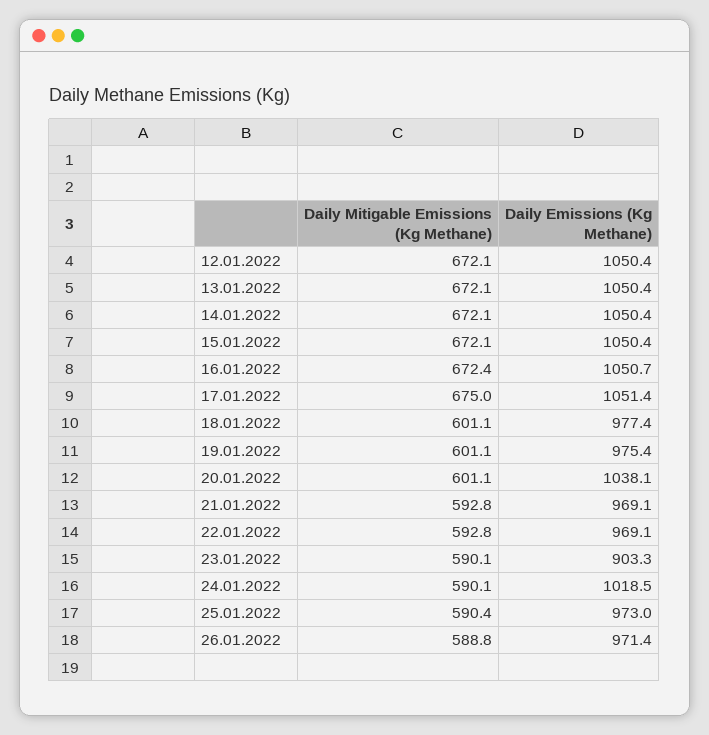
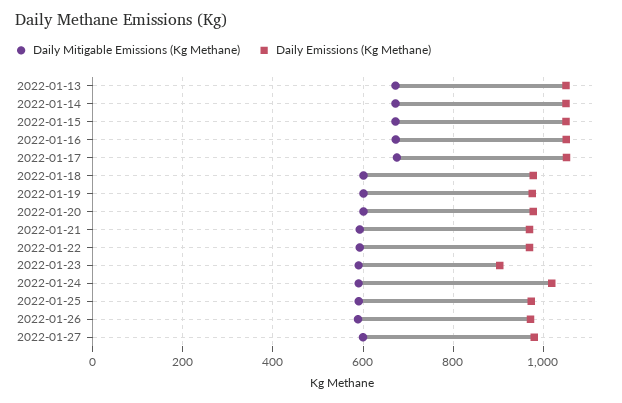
Daily Mitigable Emissions (Kg Methane), 12.01.2022: 672.1 -> none
Daily Emissions (Kg Methane), 12.01.2022: 1050.4 -> none
Daily Emissions (Kg Methane), 20.01.2022: 1038.1 -> 980
Daily Mitigable Emissions (Kg Methane), 2022-01-27: none -> 600
Daily Emissions (Kg Methane), 2022-01-27: none -> 980

